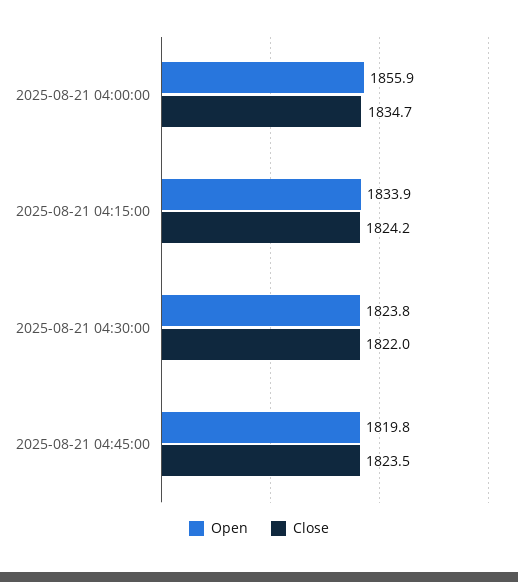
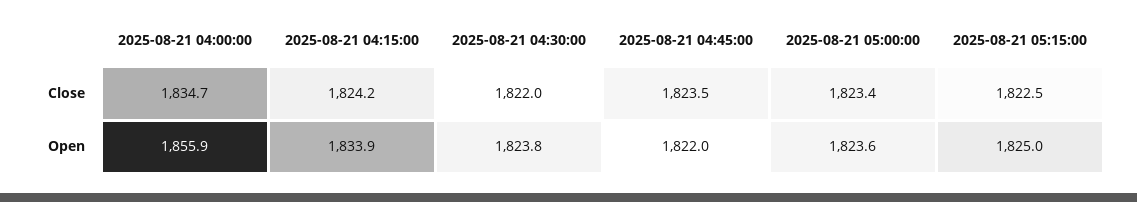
Open, 2025-08-21 04:45:00: 1819.8 -> 1822
Close, 2025-08-21 05:00:00: none -> 1823.4
Close, 2025-08-21 05:15:00: none -> 1822.5
Open, 2025-08-21 05:00:00: none -> 1823.6
Open, 2025-08-21 05:15:00: none -> 1825

